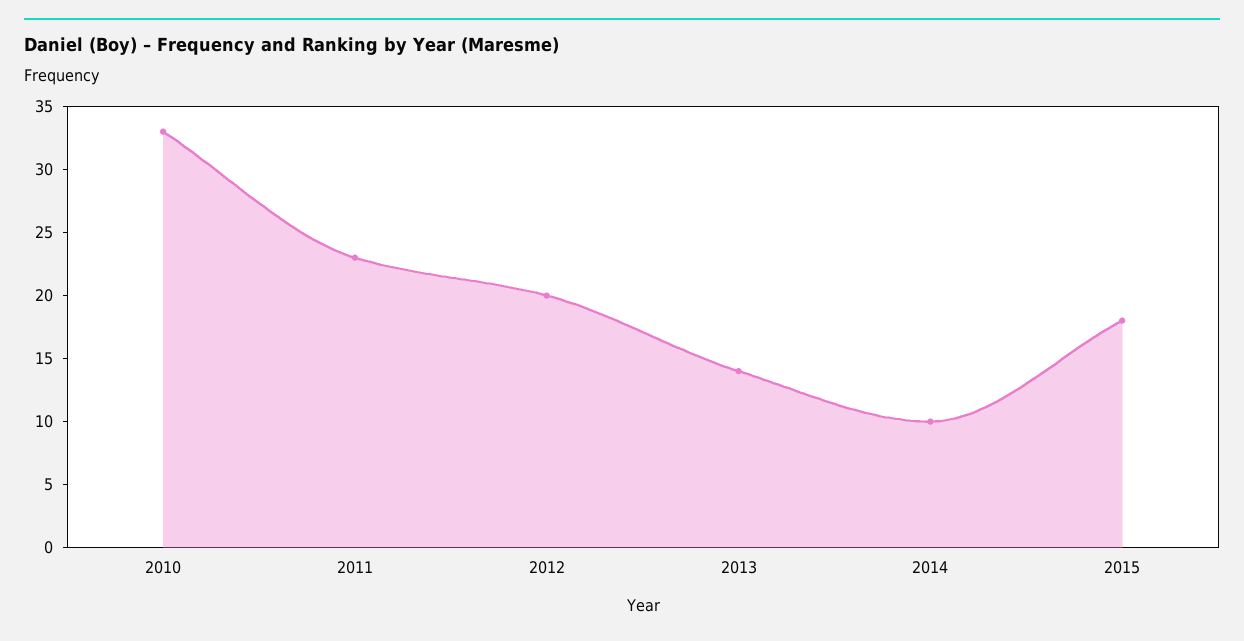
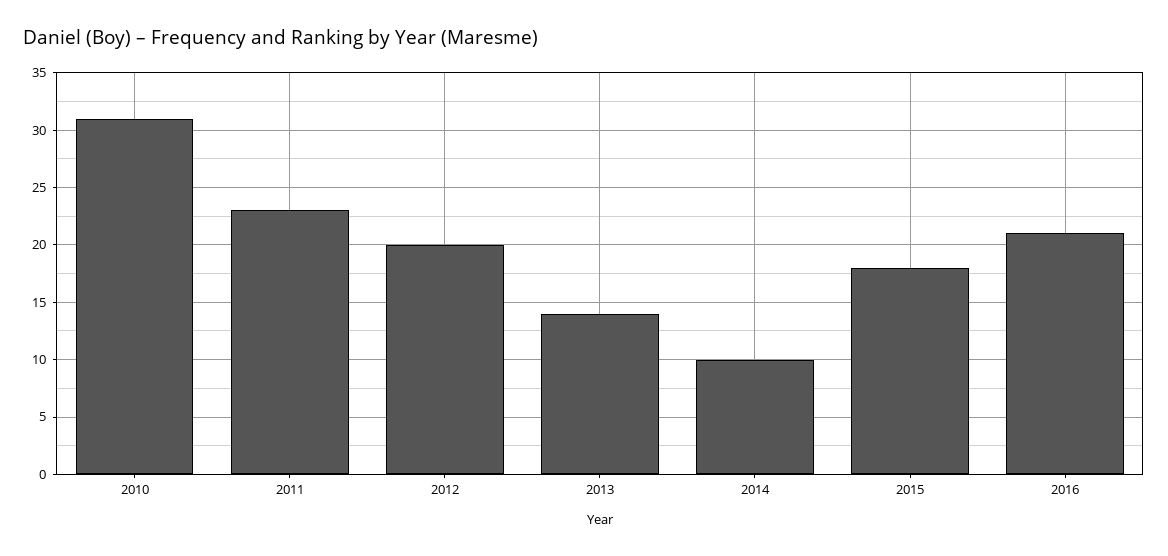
2010: 33 -> 31
2016: none -> 21

